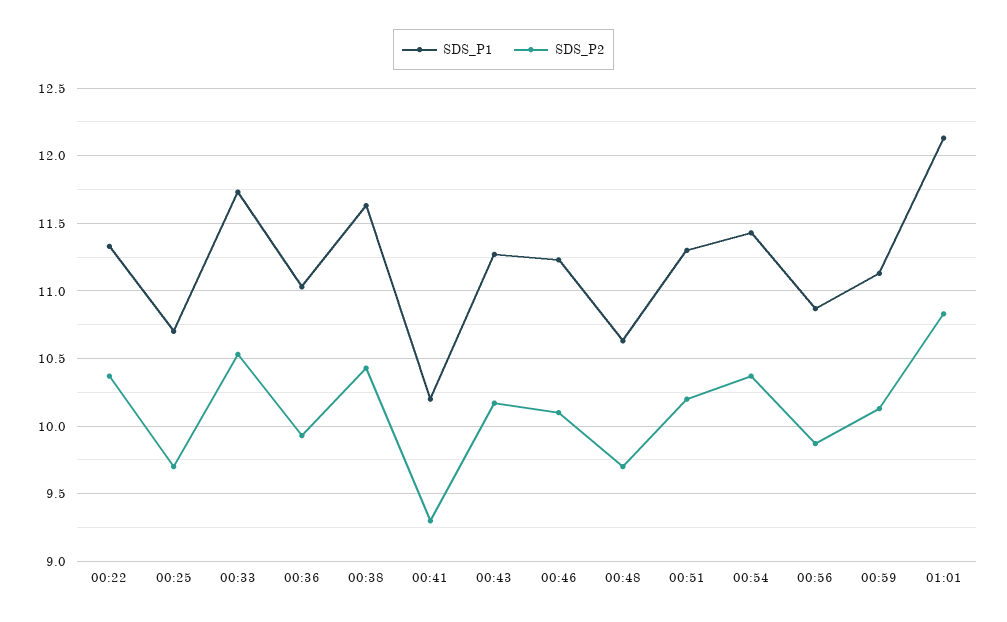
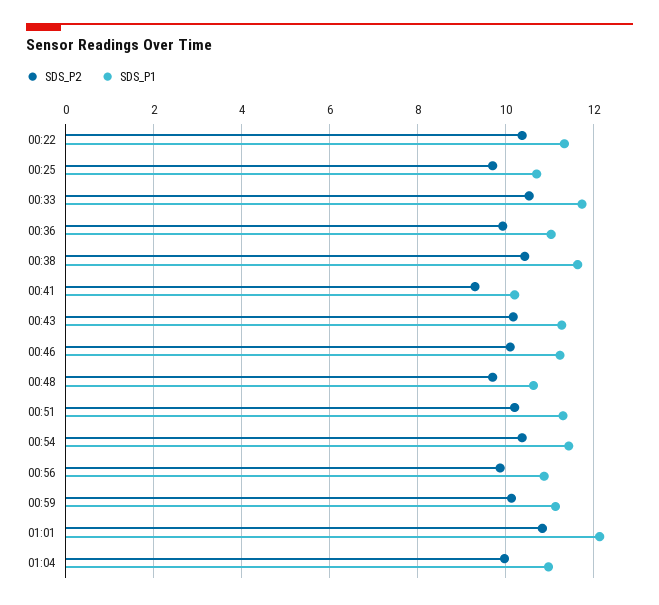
SDS_P2, 01:04: none -> 10
SDS_P1, 01:04: none -> 11

